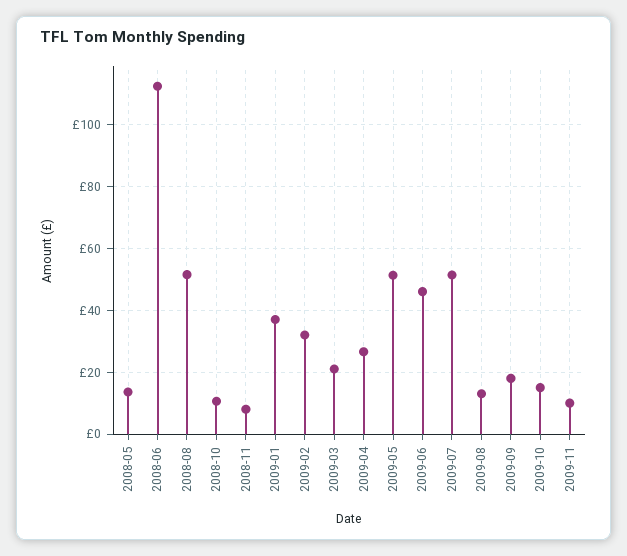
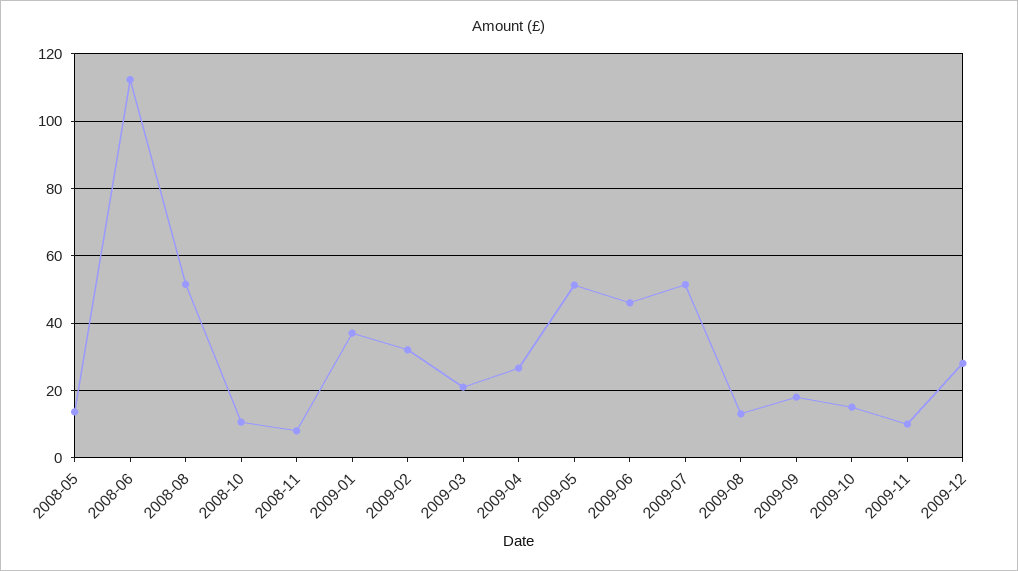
2009-12: none -> 28

